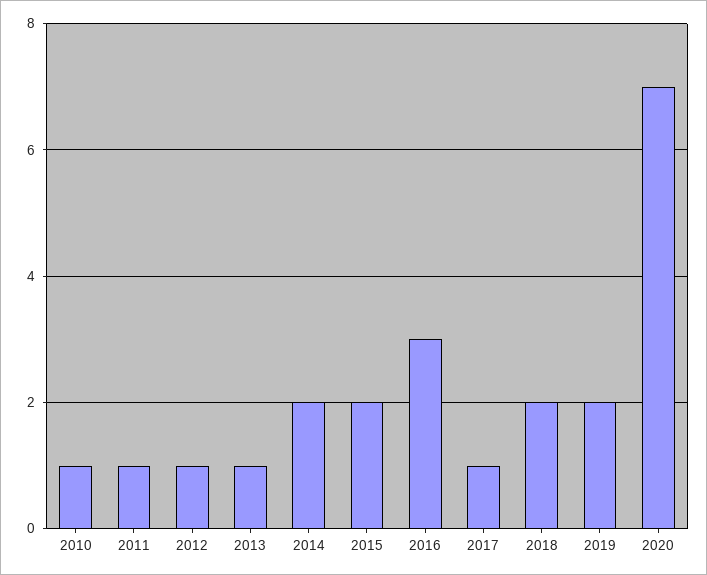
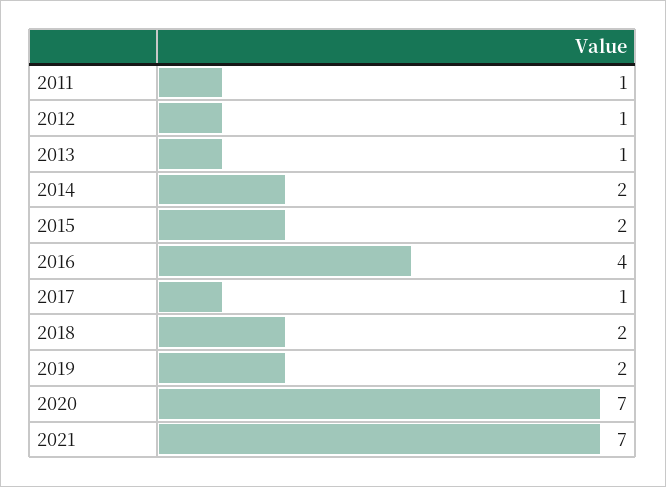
2010: 1 -> none
2016: 3 -> 4
2021: none -> 7

